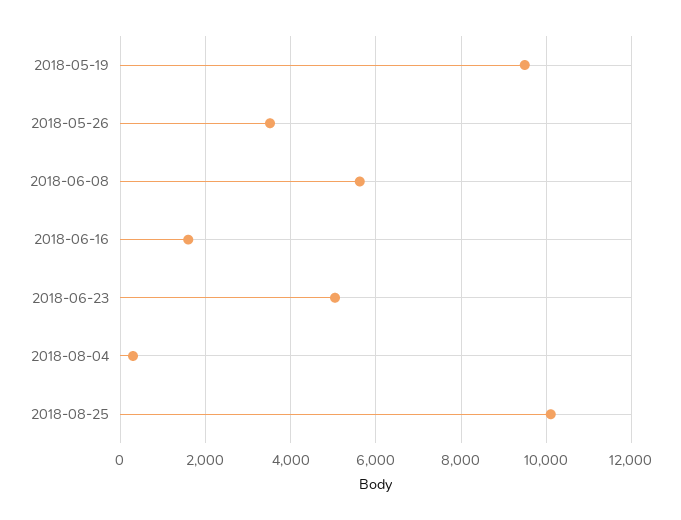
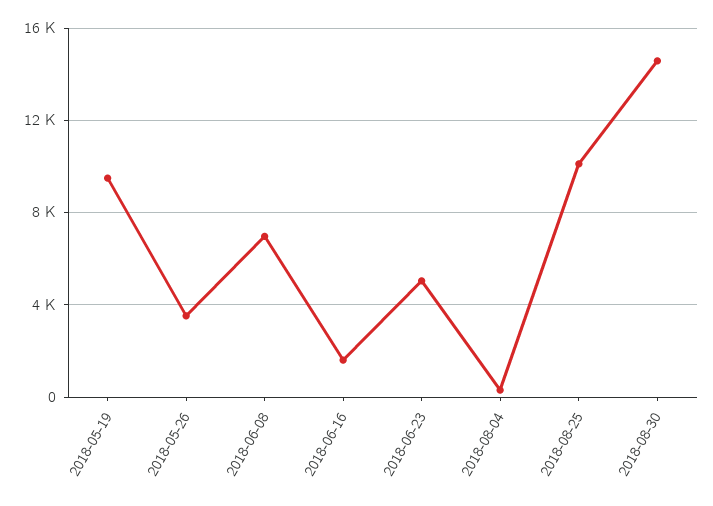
2018-06-08: 5600 -> 7000
2018-08-30: none -> 14500

